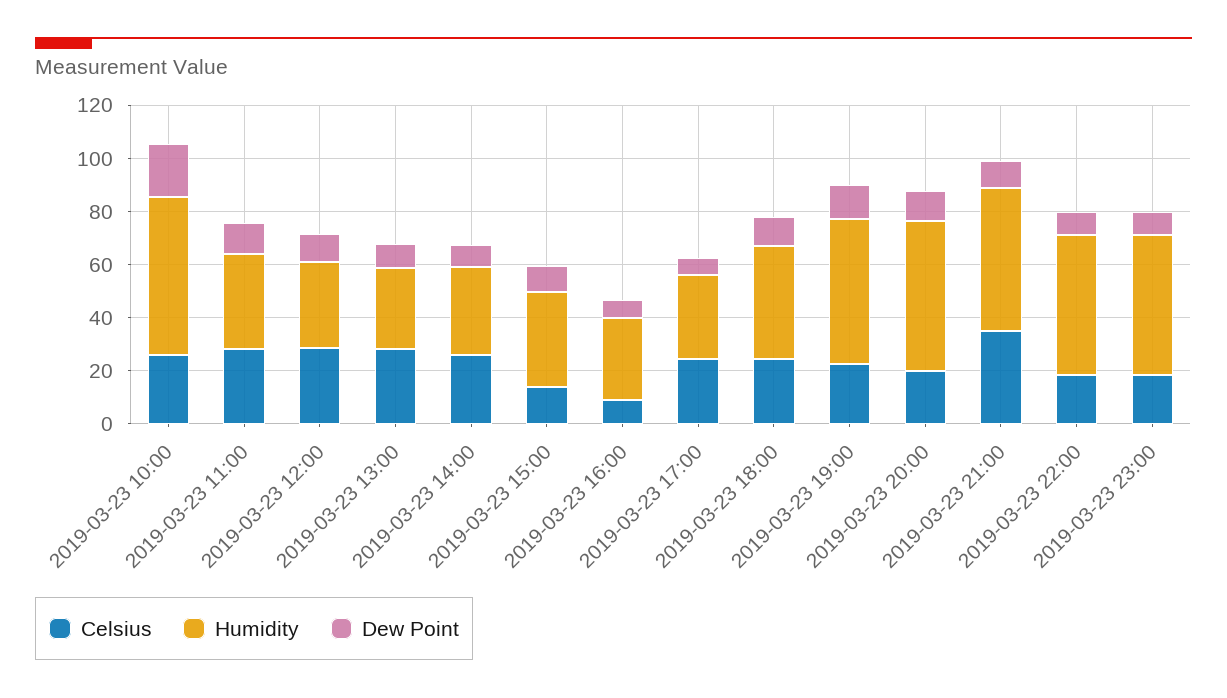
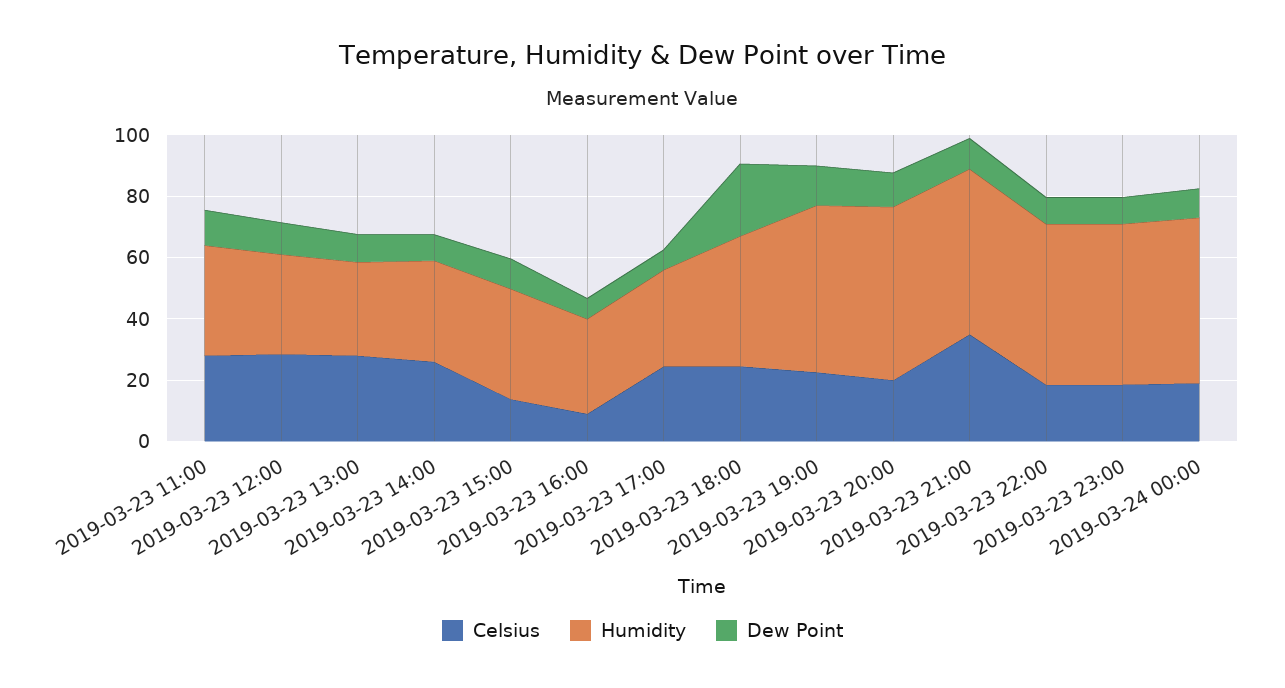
Celsius, 2019-03-23 10:00: 25 -> none
Humidity, 2019-03-23 10:00: 60 -> none
Dew Point, 2019-03-23 10:00: 20 -> none
Dew Point, 2019-03-23 18:00: 10 -> 25
Celsius, 2019-03-24 00:00: none -> 20
Humidity, 2019-03-24 00:00: none -> 55
Dew Point, 2019-03-24 00:00: none -> 10

